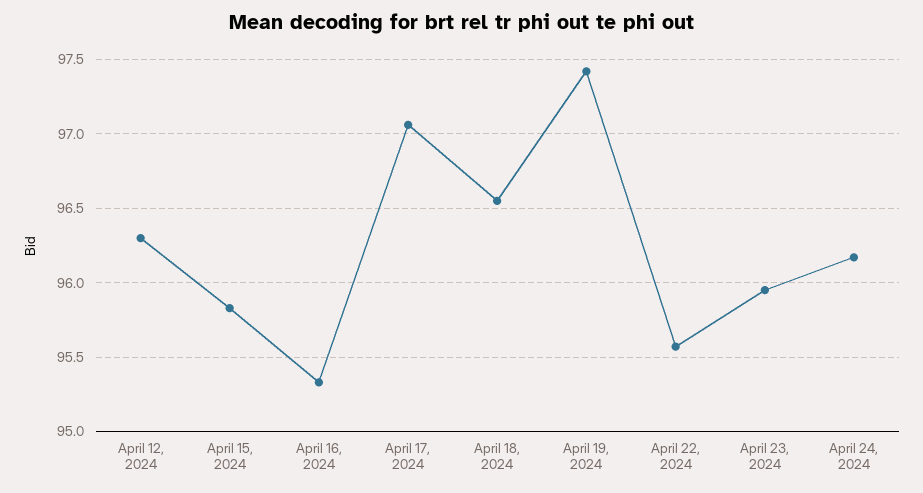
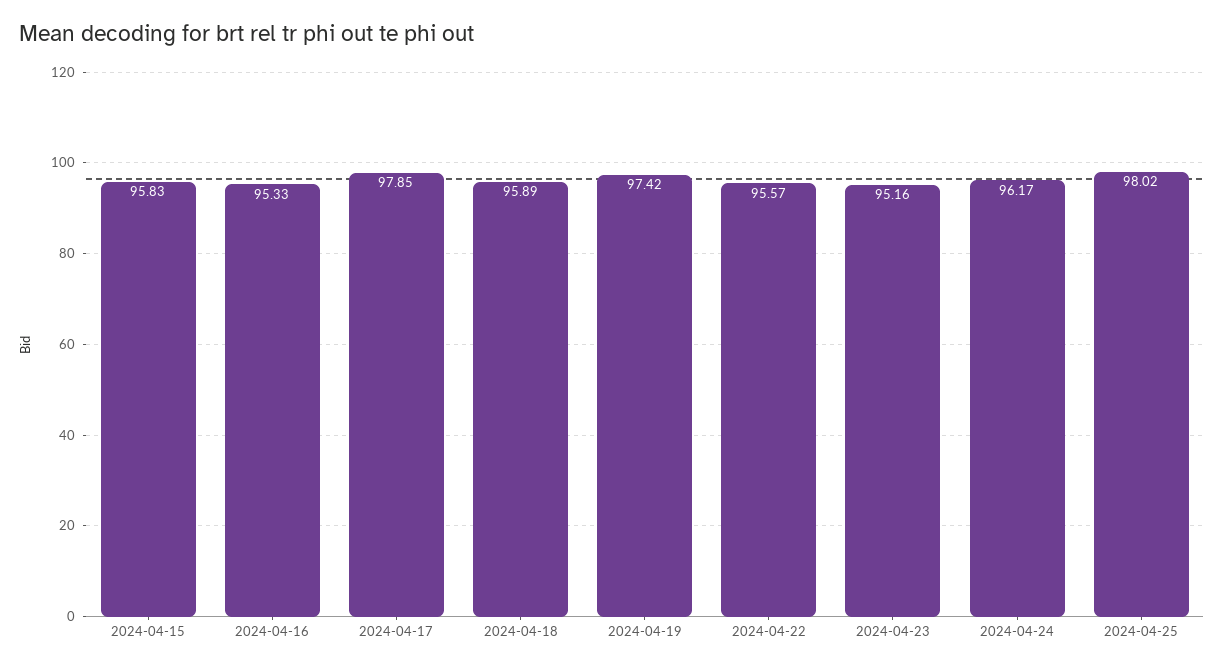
April 12, 2024: 96.3 -> none
April 17, 2024: 97.05 -> 97.85
April 18, 2024: 96.55 -> 95.89
April 23, 2024: 95.95 -> 95.16
2024-04-25: none -> 98.02

